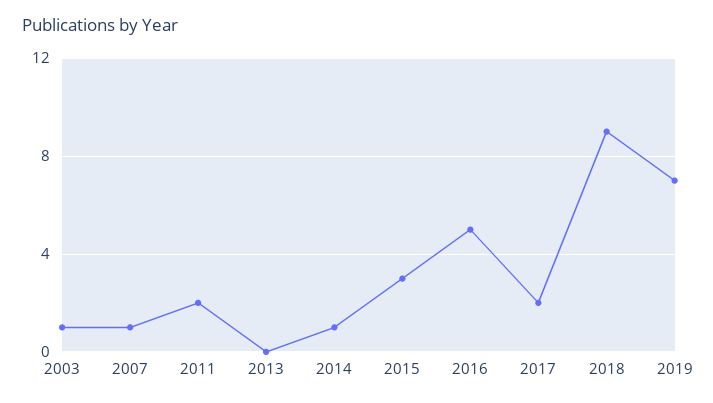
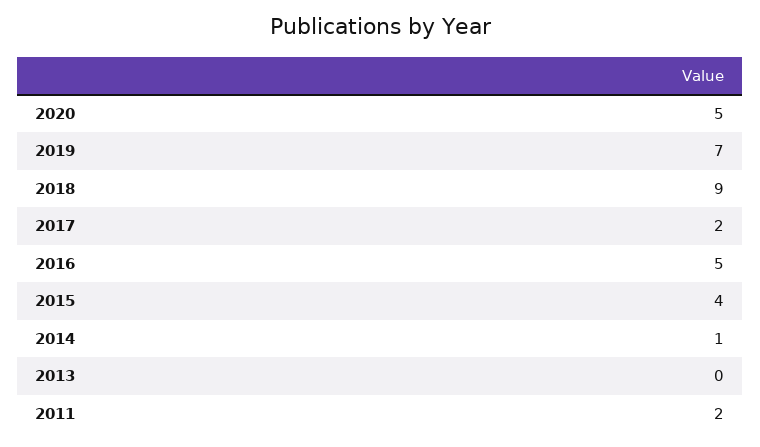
2003: 1 -> none
2007: 1 -> none
2015: 3 -> 4
2020: none -> 5

